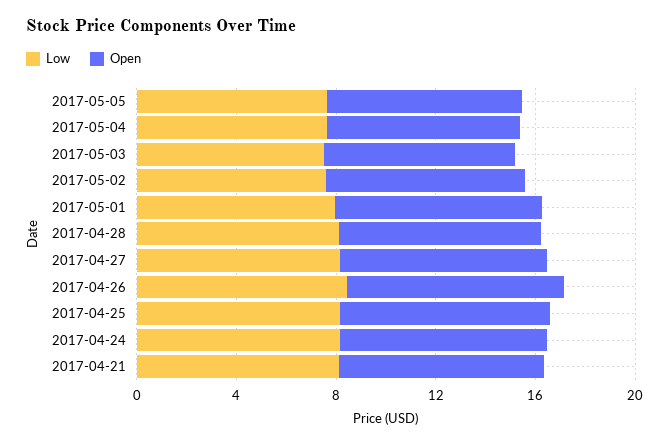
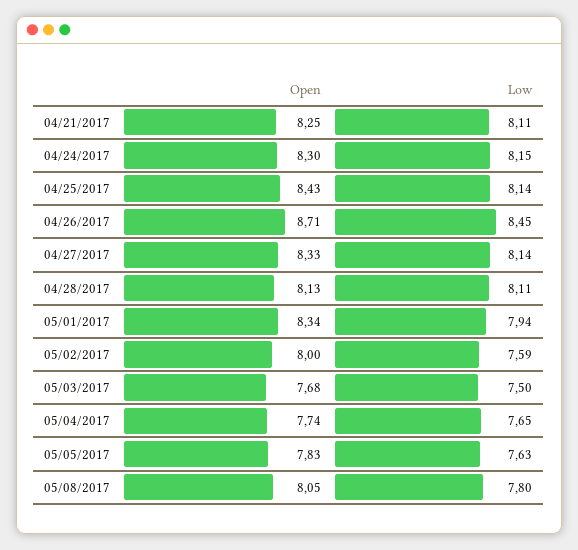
Open, 05/08/2017: none -> 8.05
Low, 05/08/2017: none -> 7.8

